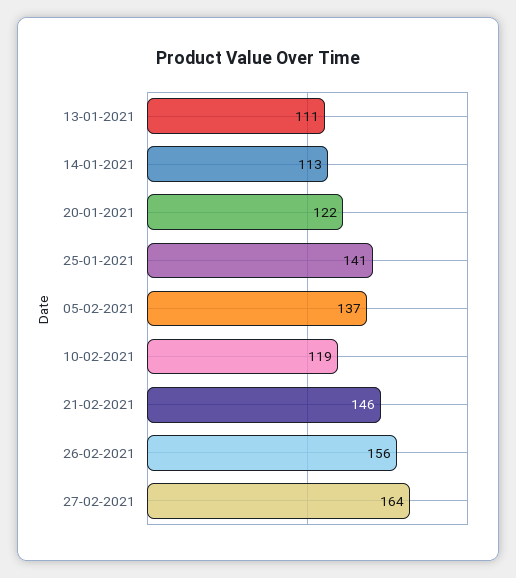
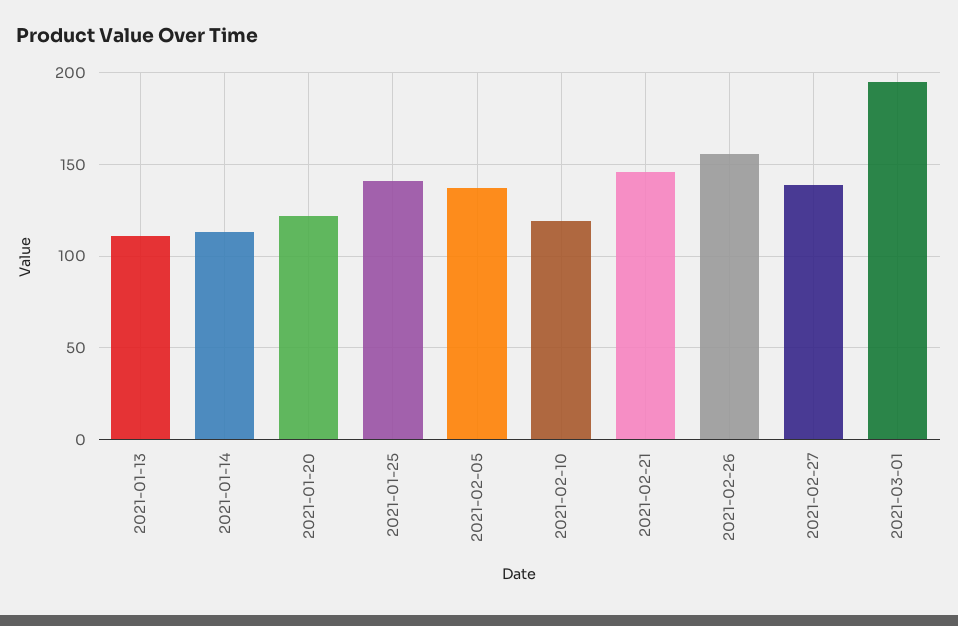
27-02-2021: 164 -> 140
2021-03-01: none -> 195

